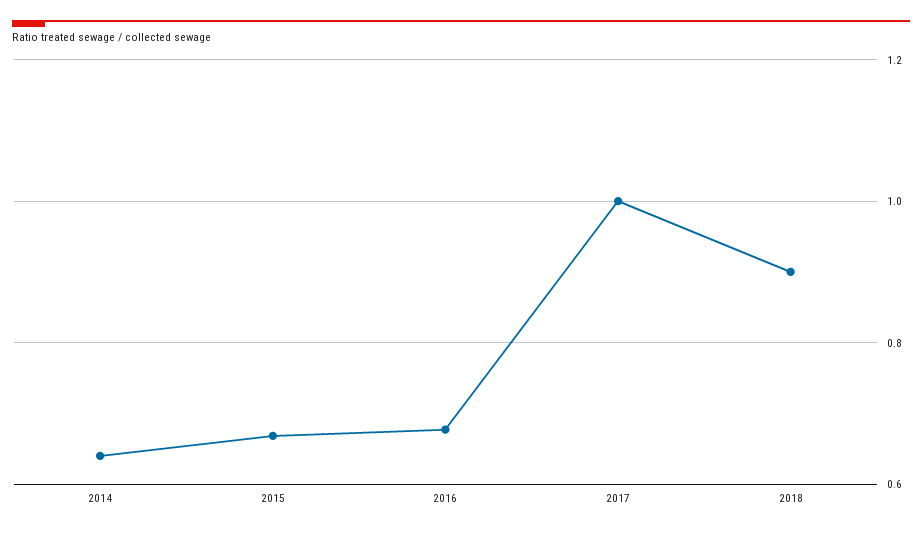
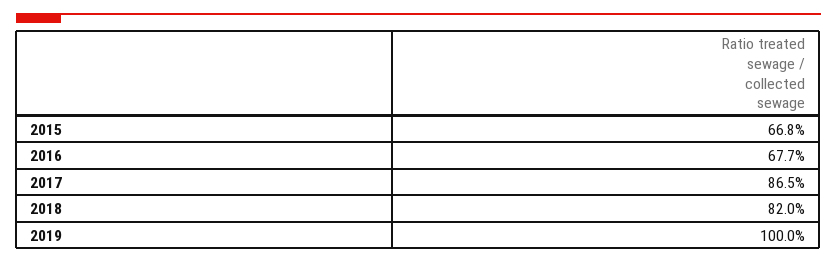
2014: 0.64 -> none
2017: 1 -> 0.865
2018: 0.9 -> 0.82
2019: none -> 1

